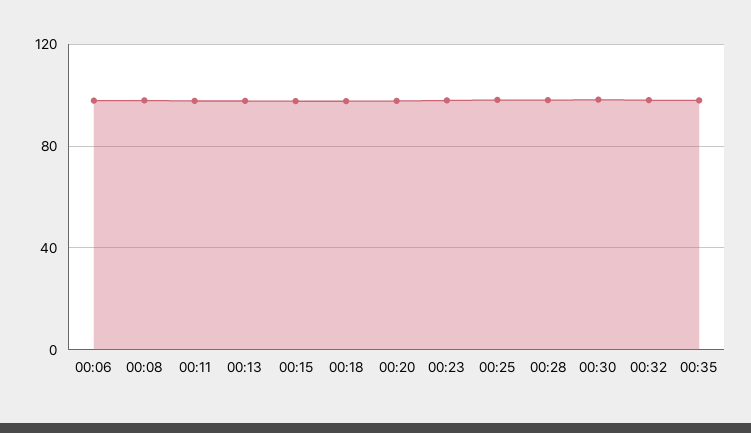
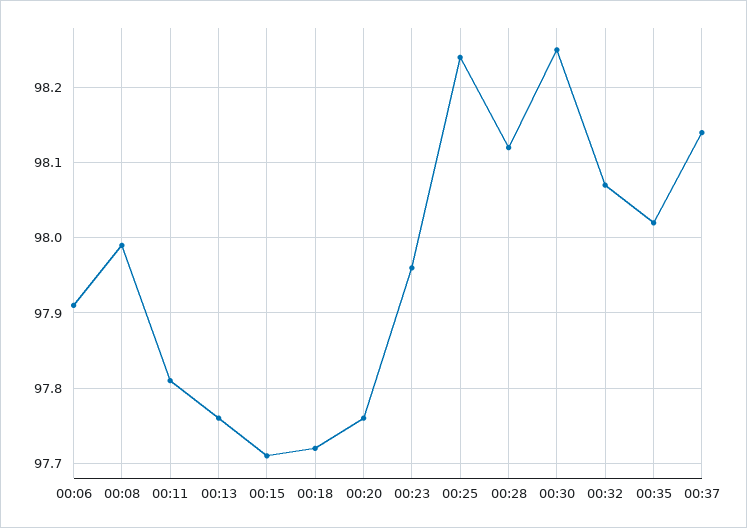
00:37: none -> 98.14

